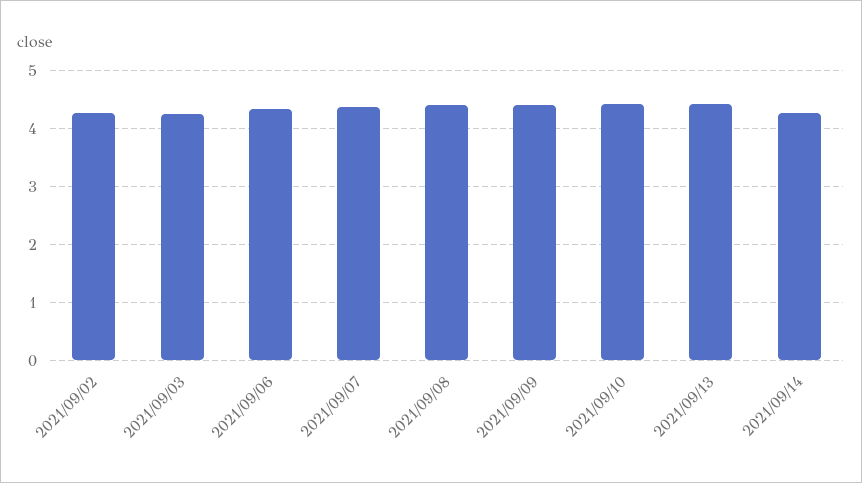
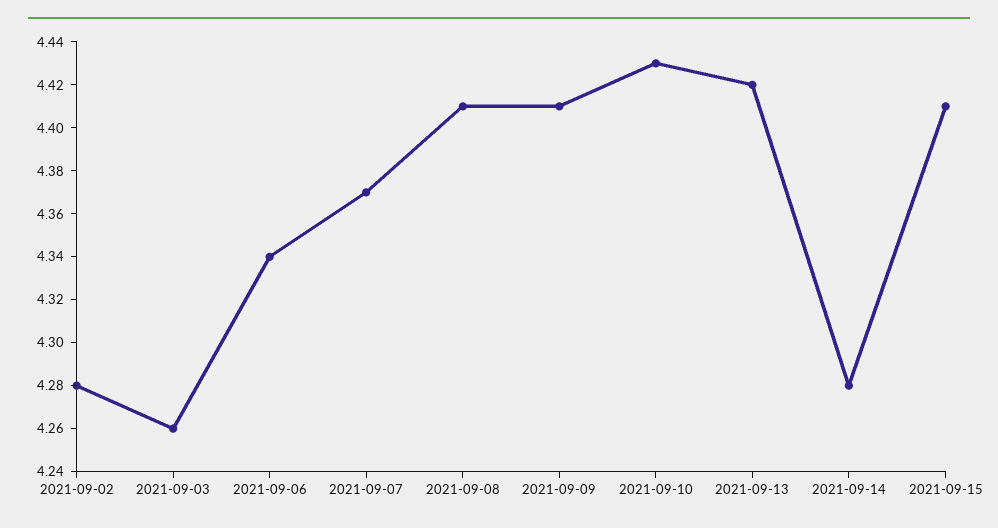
2021-09-15: none -> 4.41

